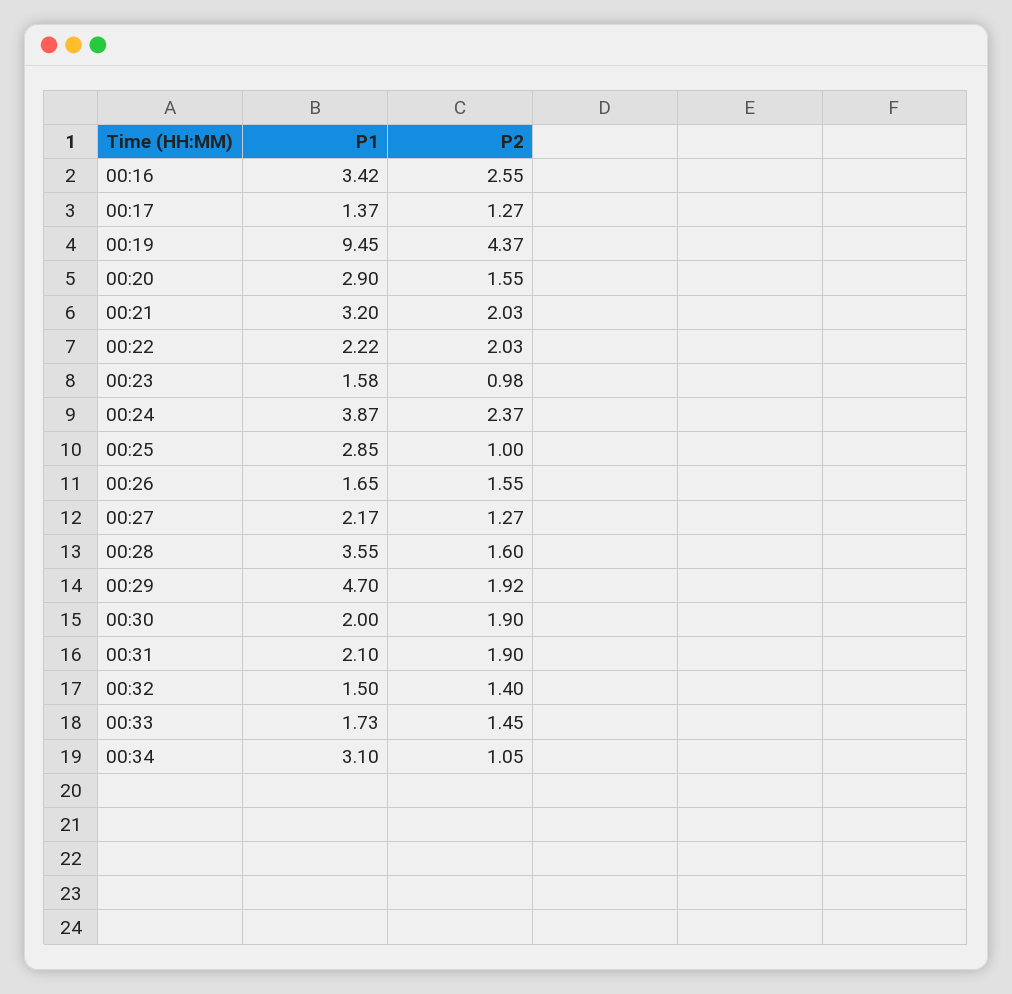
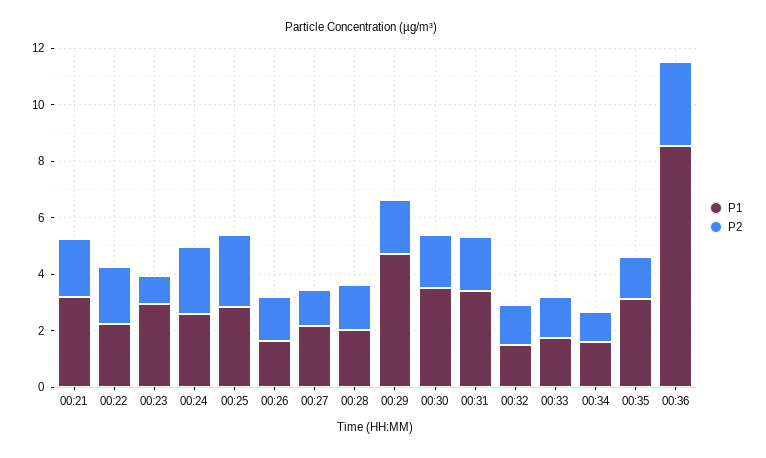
P1, 00:16: 3.42 -> none
P2, 00:16: 2.55 -> none
P1, 00:17: 1.37 -> none
P2, 00:17: 1.27 -> none
P1, 00:19: 9.45 -> none
P2, 00:19: 4.37 -> none
P1, 00:20: 2.9 -> none
P2, 00:20: 1.55 -> none
P1, 00:23: 1.58 -> 3
P1, 00:24: 3.87 -> 2.5
P2, 00:25: 1 -> 2.5
P1, 00:28: 3.55 -> 2
P1, 00:30: 2 -> 3.5
P1, 00:31: 2.1 -> 3.5
P1, 00:34: 3.1 -> 1.5
P1, 00:35: none -> 3
P2, 00:35: none -> 1.5
P1, 00:36: none -> 8.5
P2, 00:36: none -> 3

